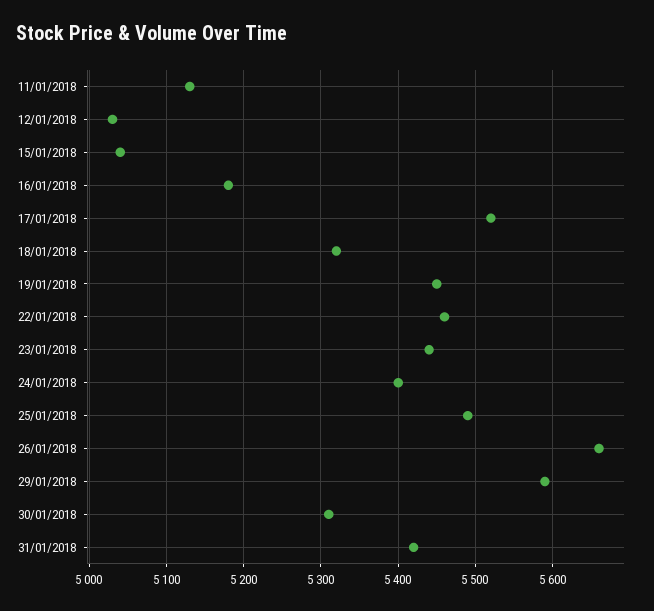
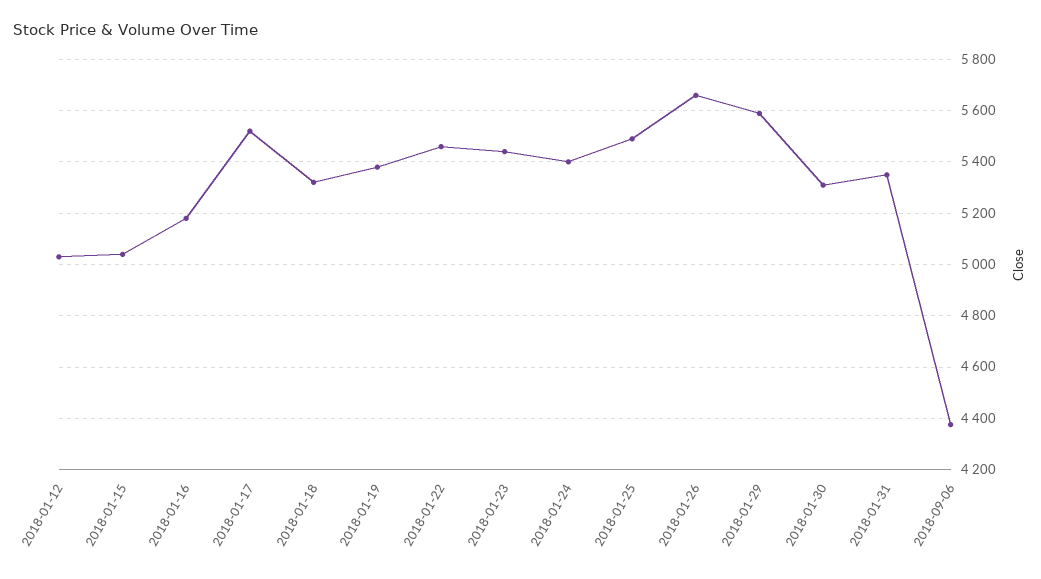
11/01/2018: 5130 -> none
19/01/2018: 5450 -> 5375
31/01/2018: 5420 -> 5350
2018-09-06: none -> 4375

